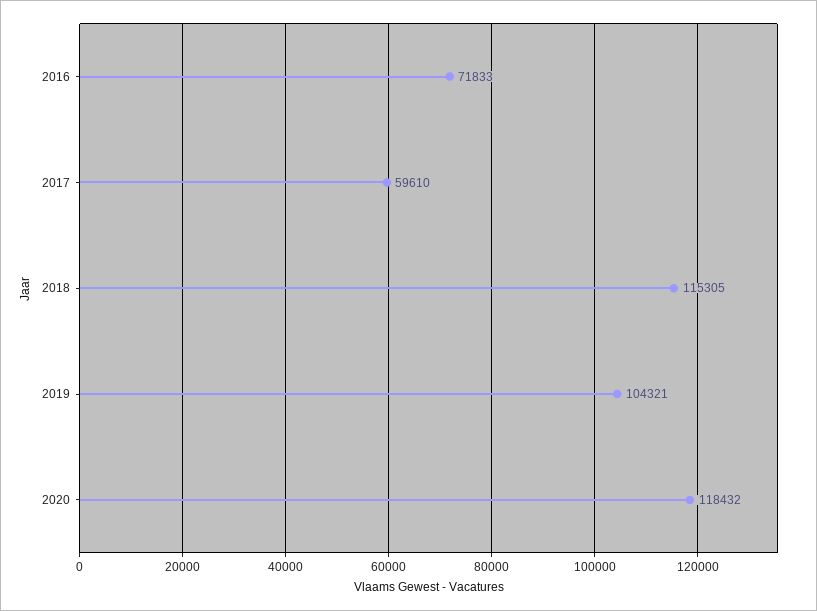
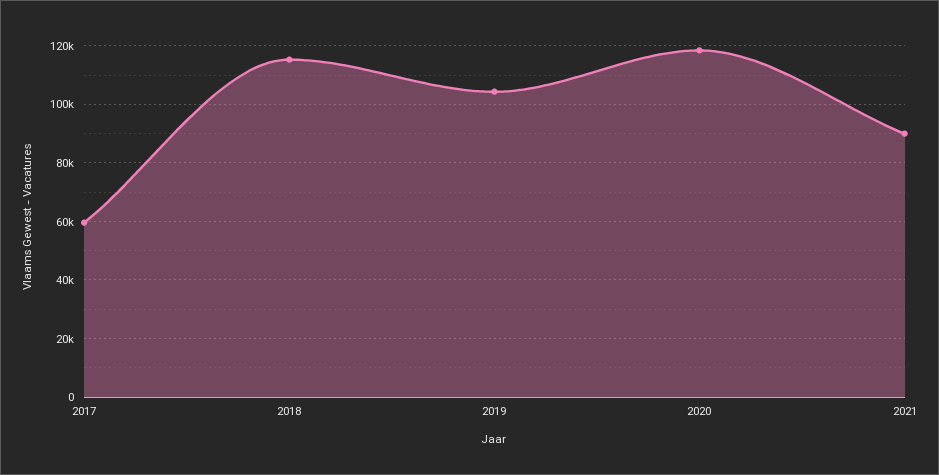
2016: 71833 -> none
2021: none -> 90000

